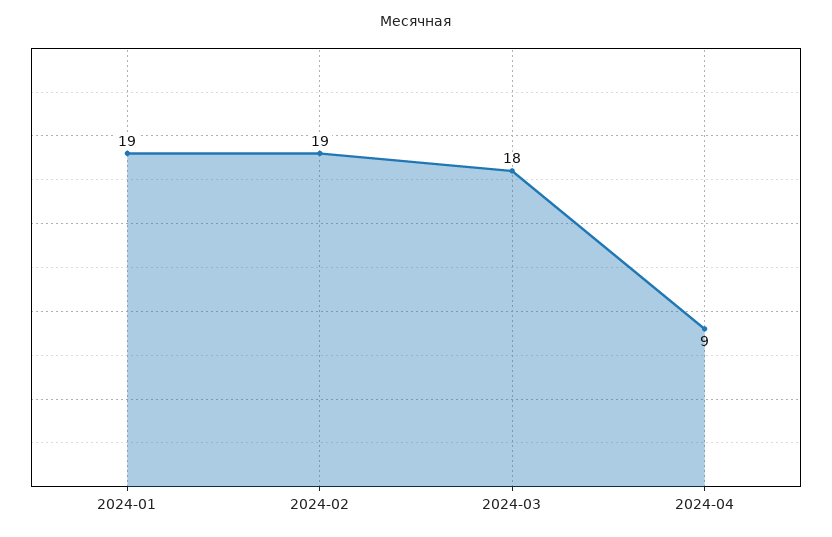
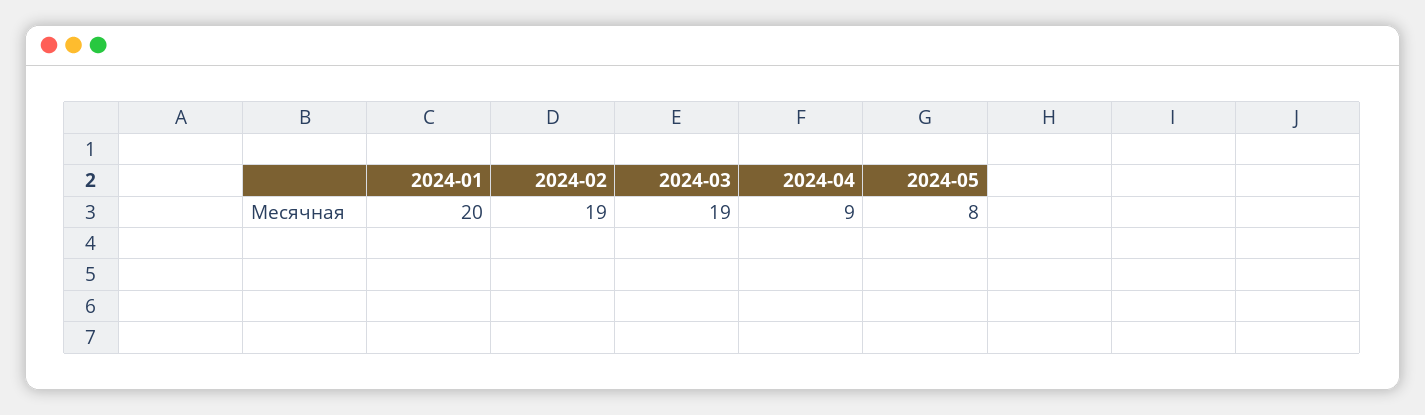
2024-01: 19 -> 20
2024-03: 18 -> 19
2024-05: none -> 8

